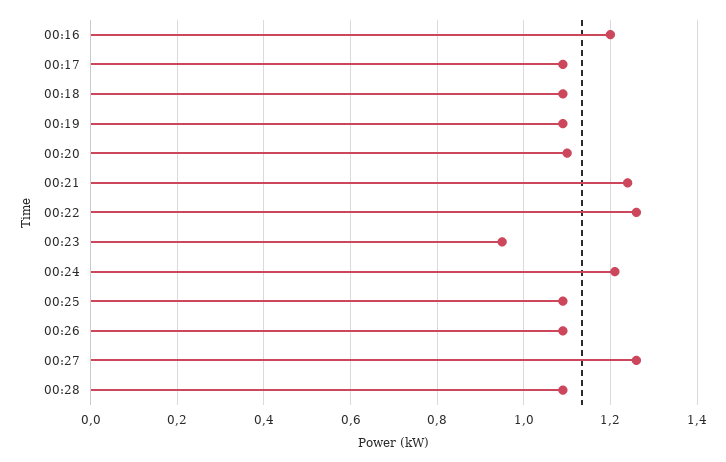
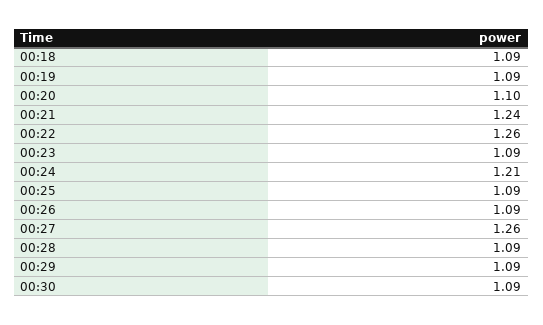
00:16: 1.2 -> none
00:17: 1.1 -> none
00:23: 0.95 -> 1.09
00:29: none -> 1.09
00:30: none -> 1.09

